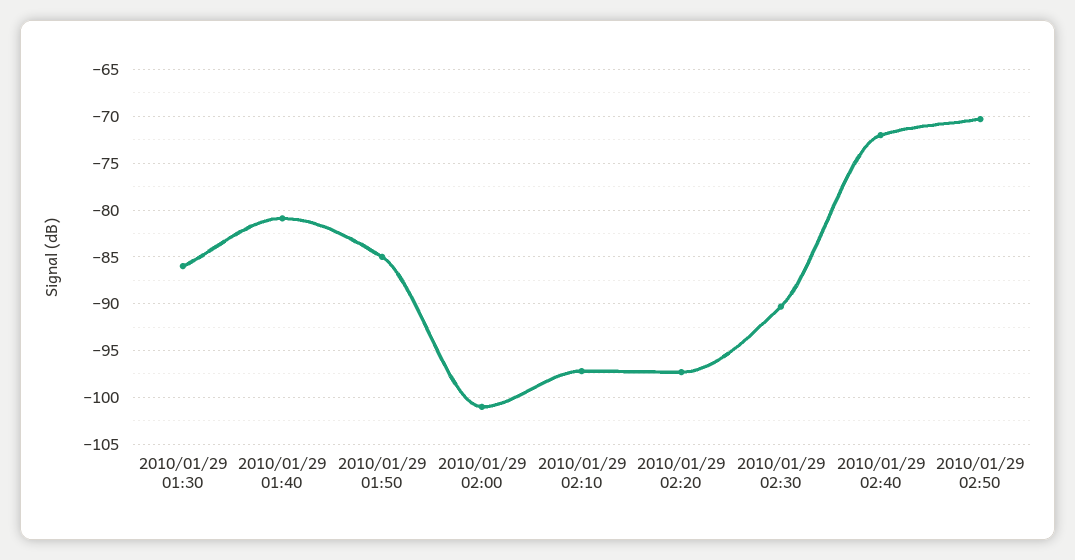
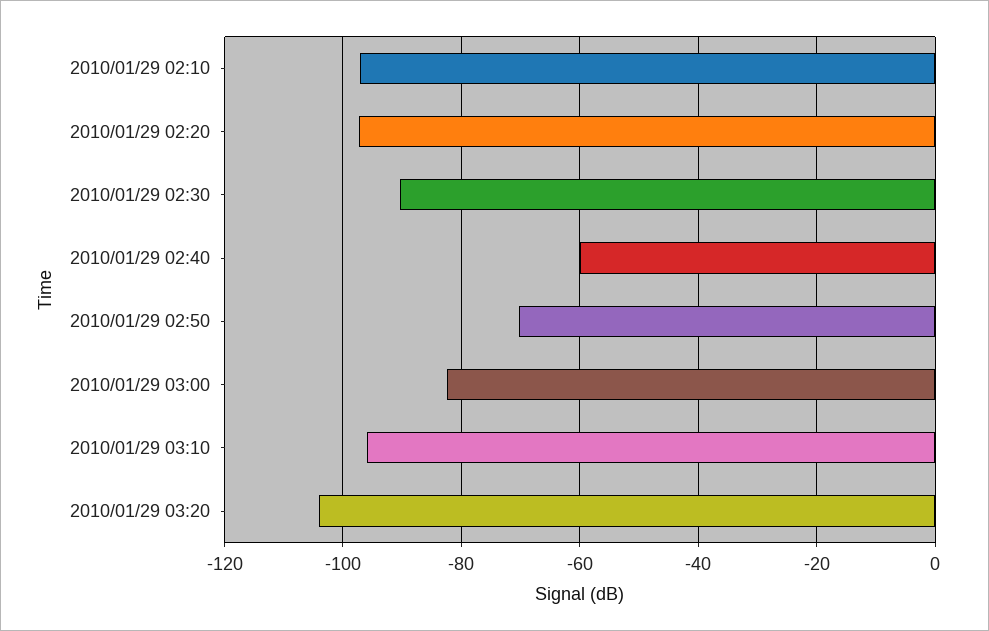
2010/01/29 01:30: -86 -> none
2010/01/29 01:40: -81 -> none
2010/01/29 01:50: -85 -> none
2010/01/29 02:00: -101 -> none
2010/01/29 02:40: -72 -> -60
2010/01/29 03:00: none -> -82
2010/01/29 03:10: none -> -96
2010/01/29 03:20: none -> -104

